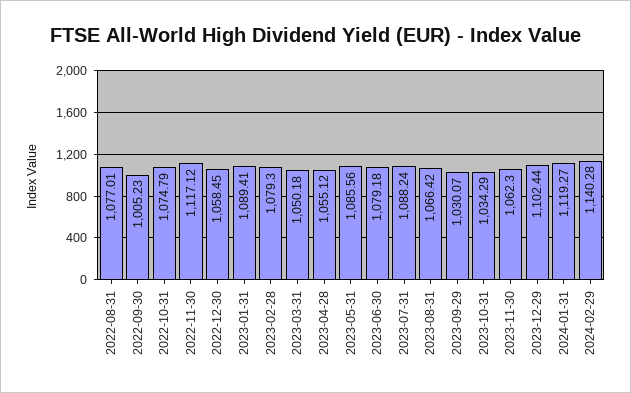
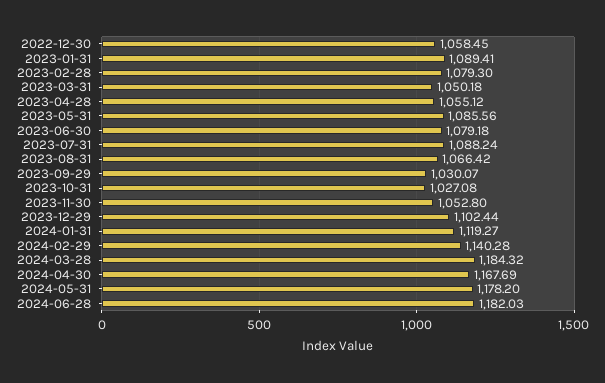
2022-08-31: 1077.01 -> none
2022-09-30: 1005.23 -> none
2022-10-31: 1074.79 -> none
2022-11-30: 1117.12 -> none
2023-10-31: 1034.29 -> 1027.08
2023-11-30: 1062.3 -> 1052.8
2024-03-28: none -> 1184.32
2024-04-30: none -> 1167.69
2024-05-31: none -> 1178.2
2024-06-28: none -> 1182.03

